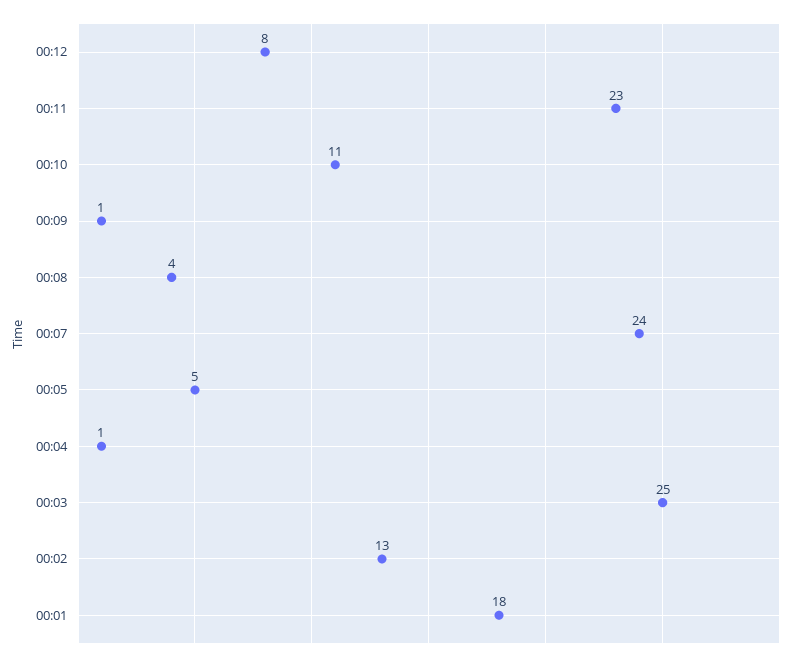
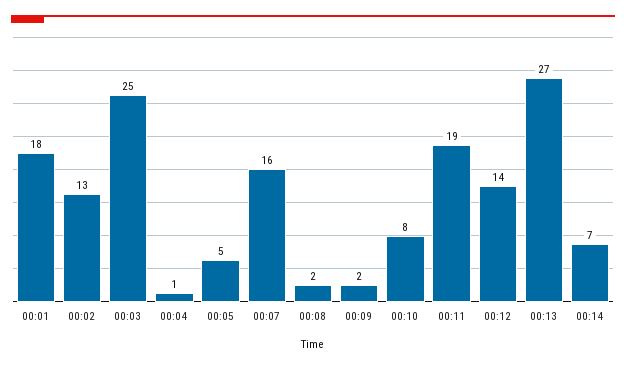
00:12: 8 -> 14
00:11: 23 -> 19
00:10: 11 -> 8
00:09: 1 -> 2
00:08: 4 -> 2
00:07: 24 -> 16
00:13: none -> 27
00:14: none -> 7

